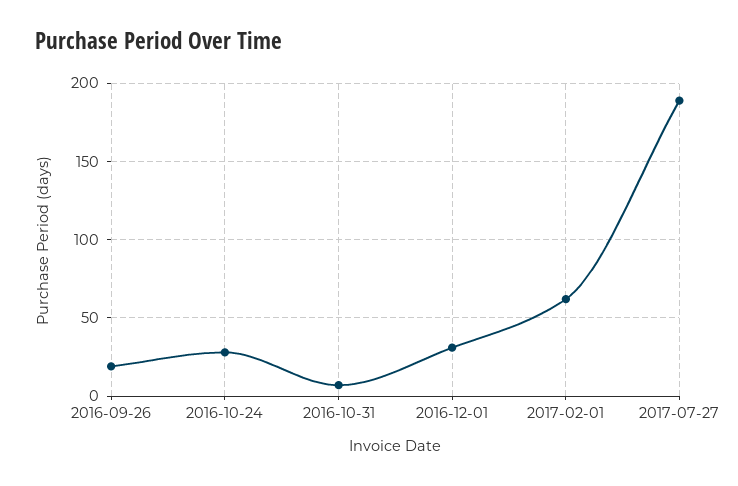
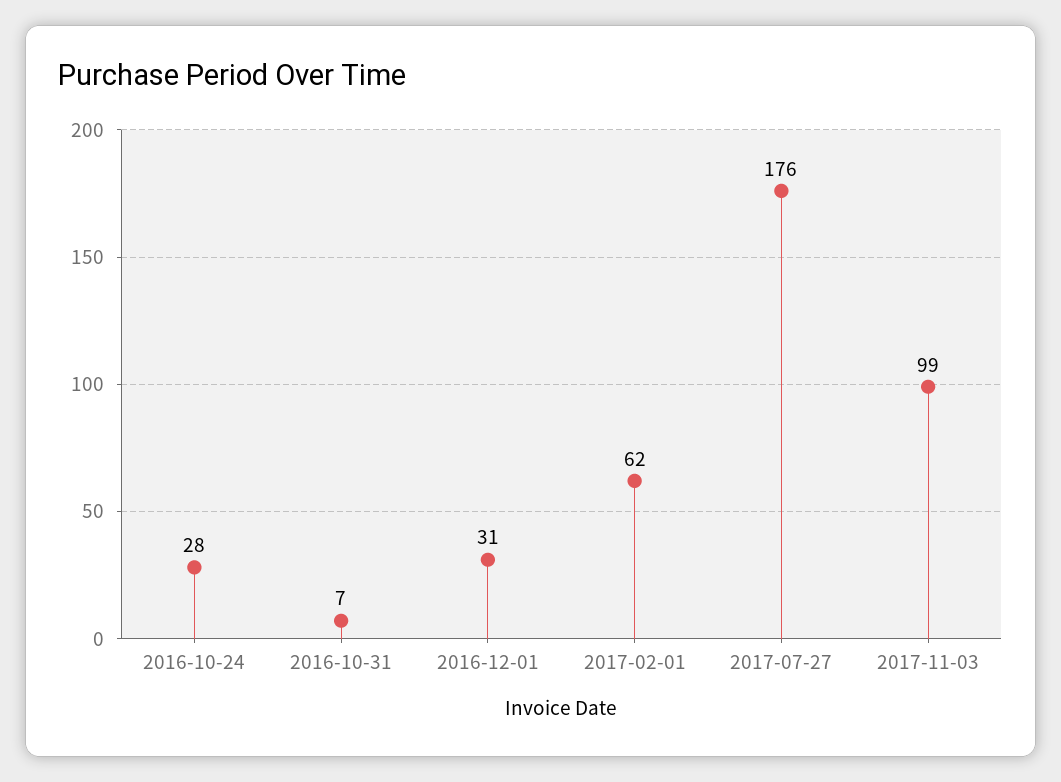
2016-09-26: 20 -> none
2017-07-27: 190 -> 176
2017-11-03: none -> 99

